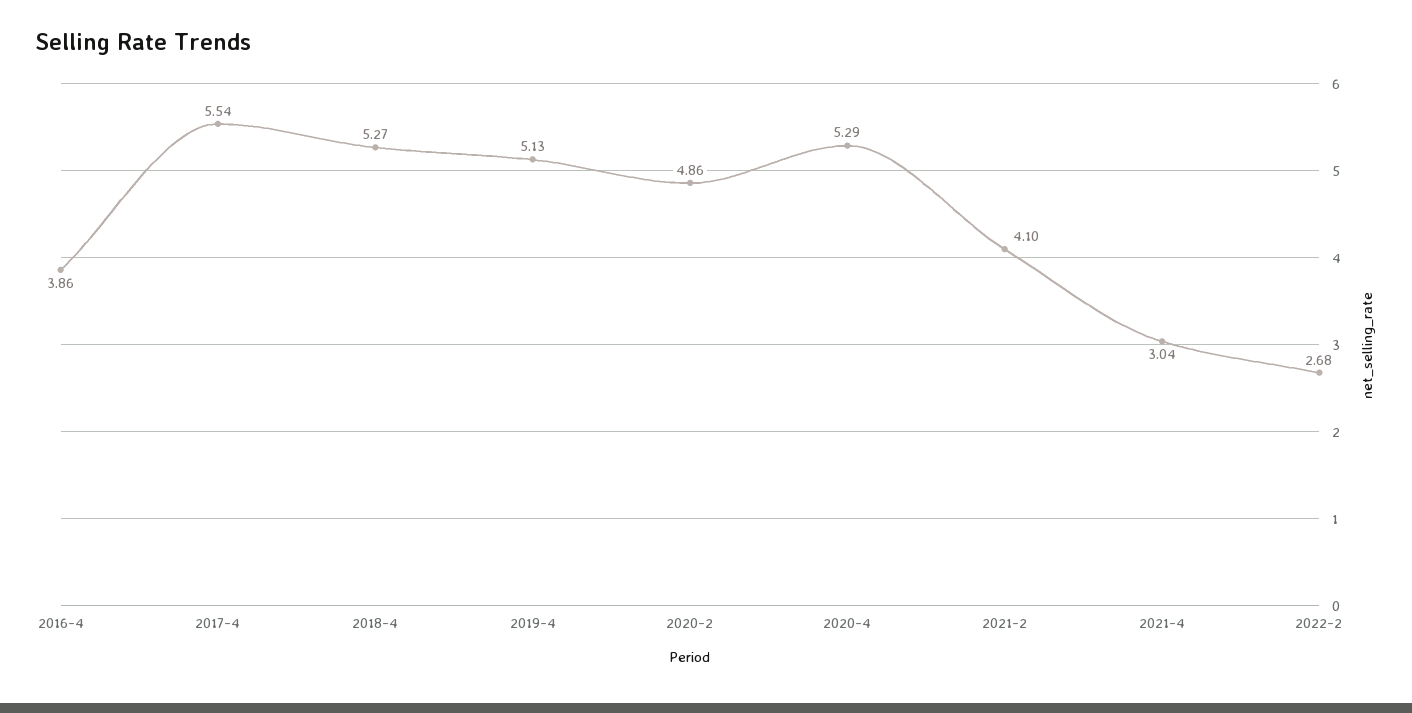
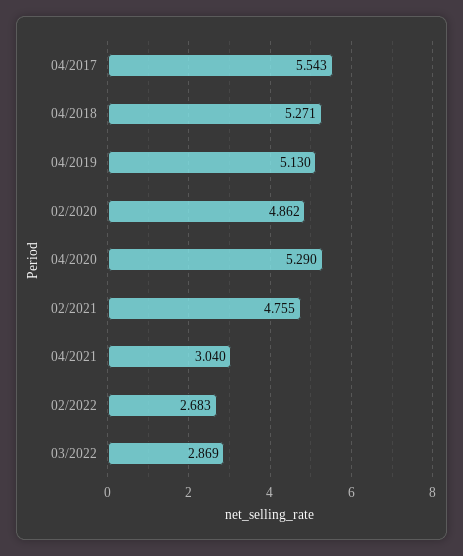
2016-4: 3.86 -> none
2021-2: 4.1 -> 4.755
03/2022: none -> 2.869

